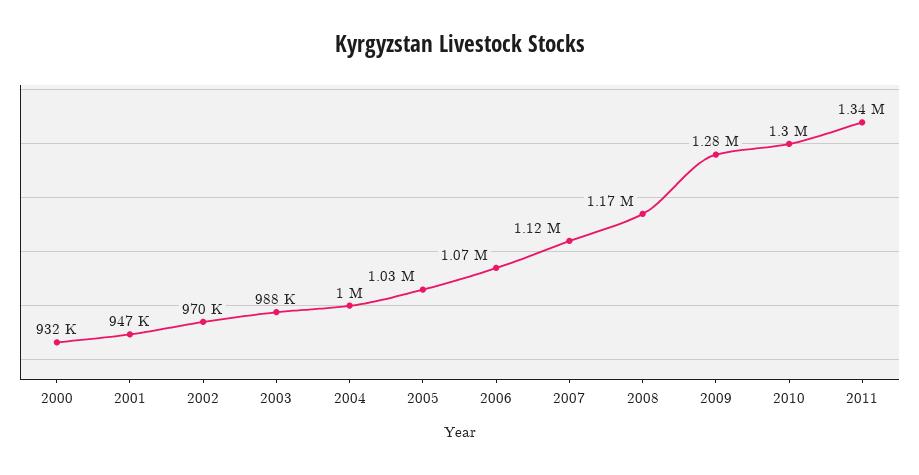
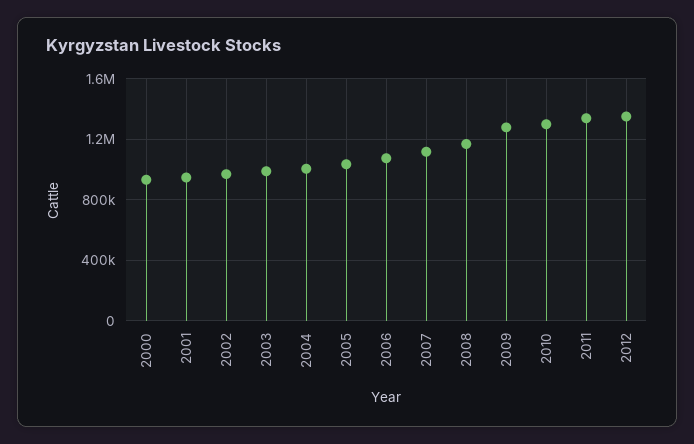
2012: none -> 1350000

